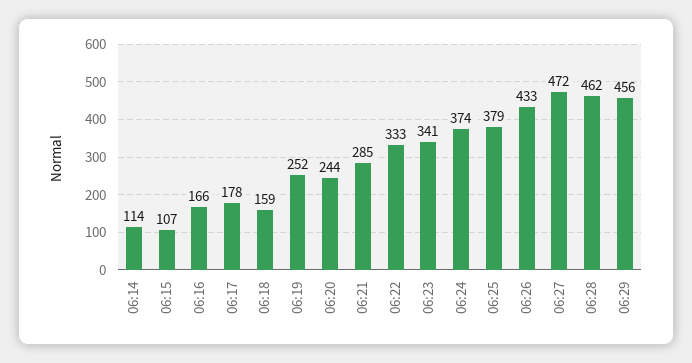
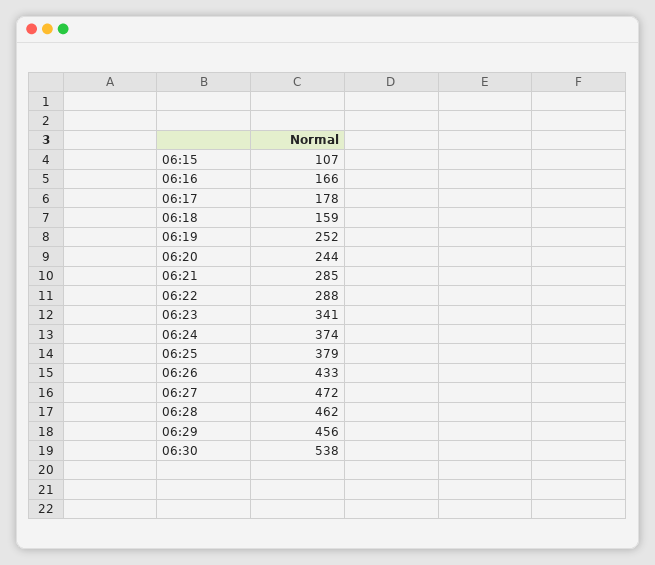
06:14: 114 -> none
06:22: 333 -> 288
06:30: none -> 538

